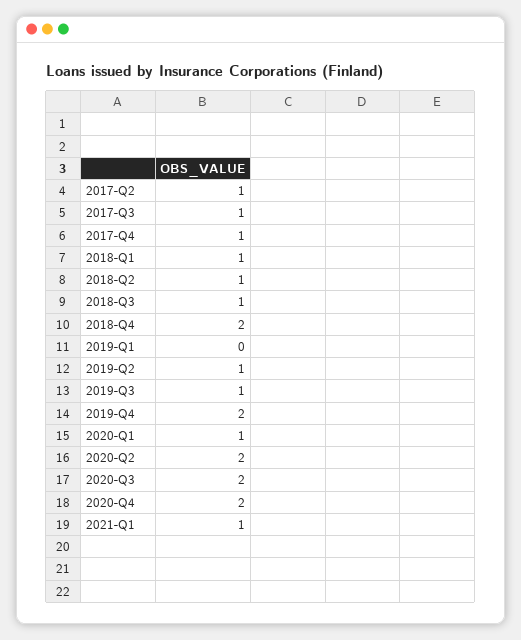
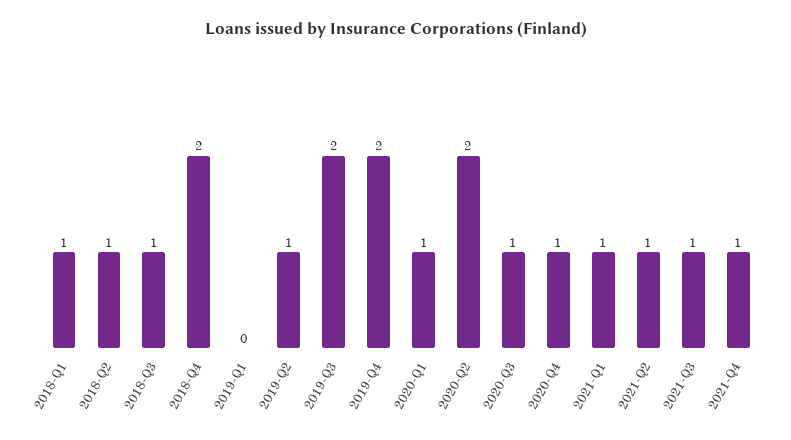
2017-Q2: 1 -> none
2017-Q3: 1 -> none
2017-Q4: 1 -> none
2019-Q3: 1 -> 2
2020-Q3: 2 -> 1
2020-Q4: 2 -> 1
2021-Q2: none -> 1
2021-Q3: none -> 1
2021-Q4: none -> 1

